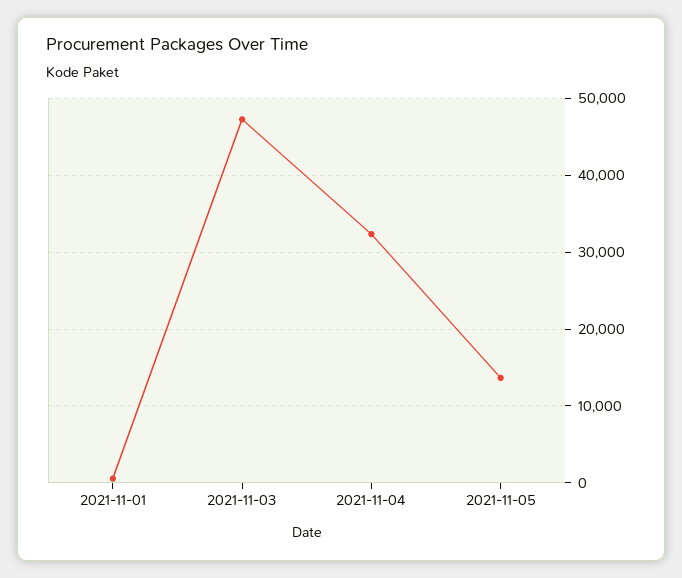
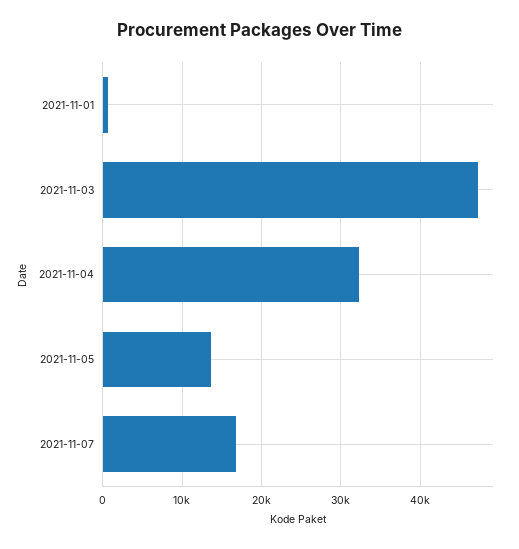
2021-11-07: none -> 17000

